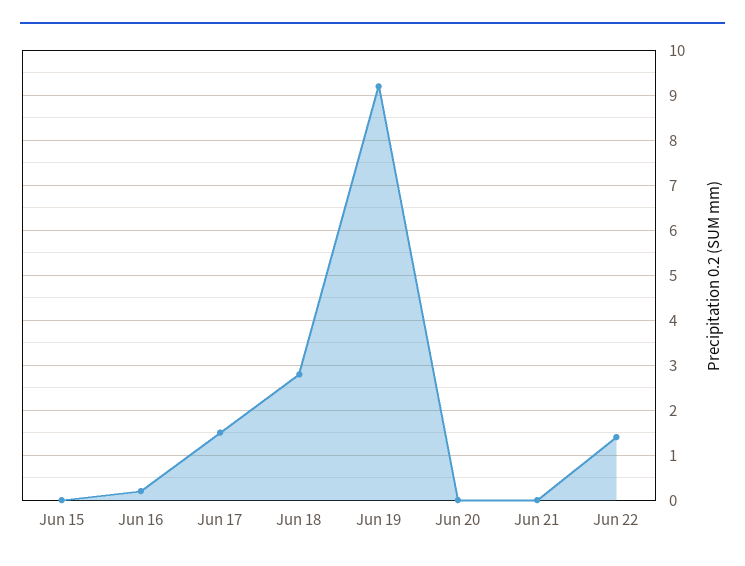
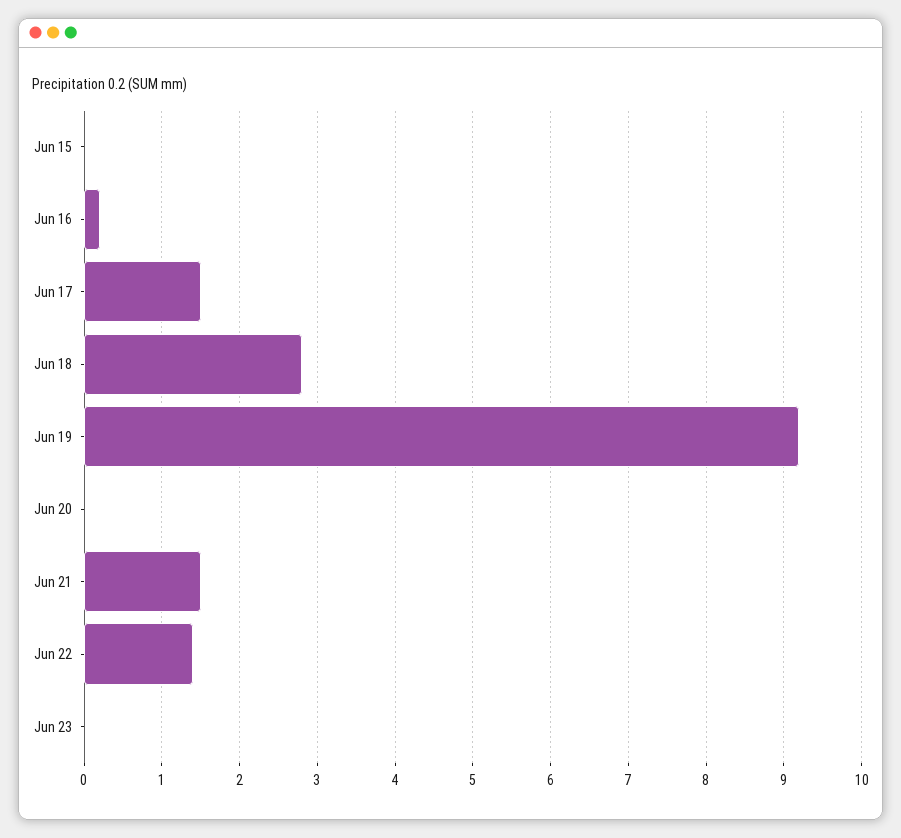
Jun 21: 0 -> 1.5
Jun 23: none -> 0

